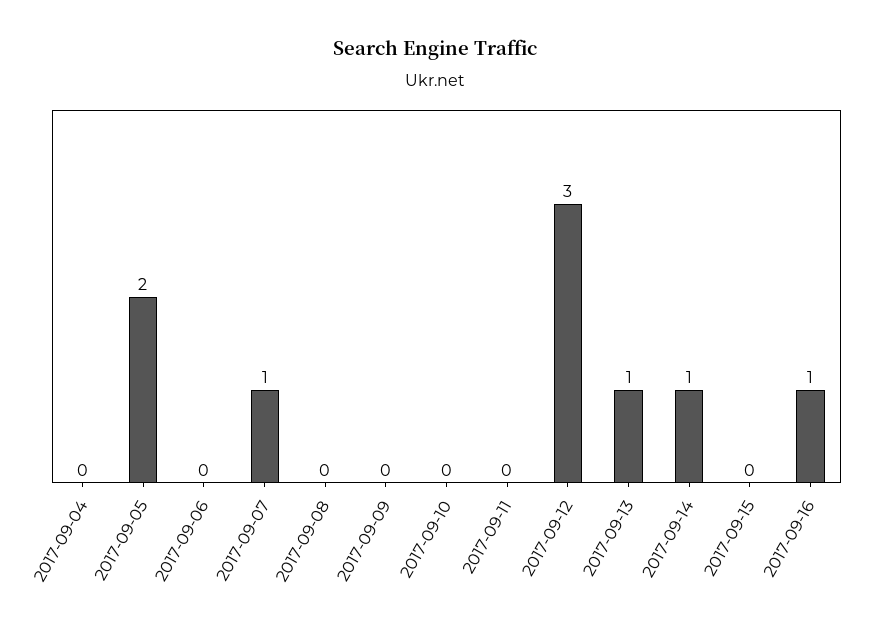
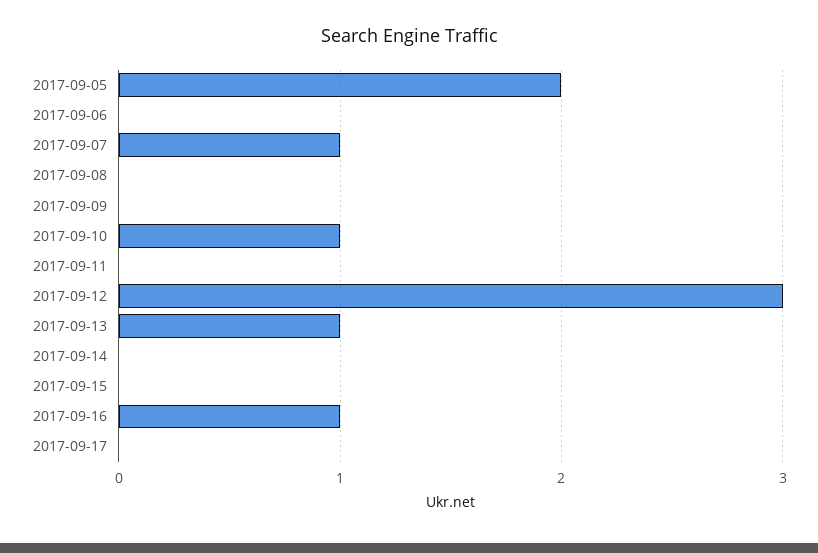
2017-09-04: 0 -> none
2017-09-10: 0 -> 1
2017-09-14: 1 -> 0
2017-09-17: none -> 0

